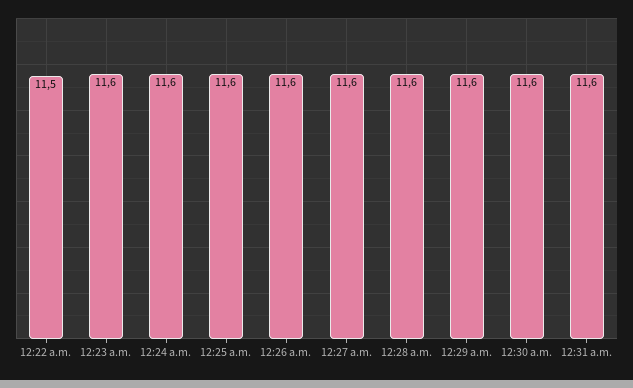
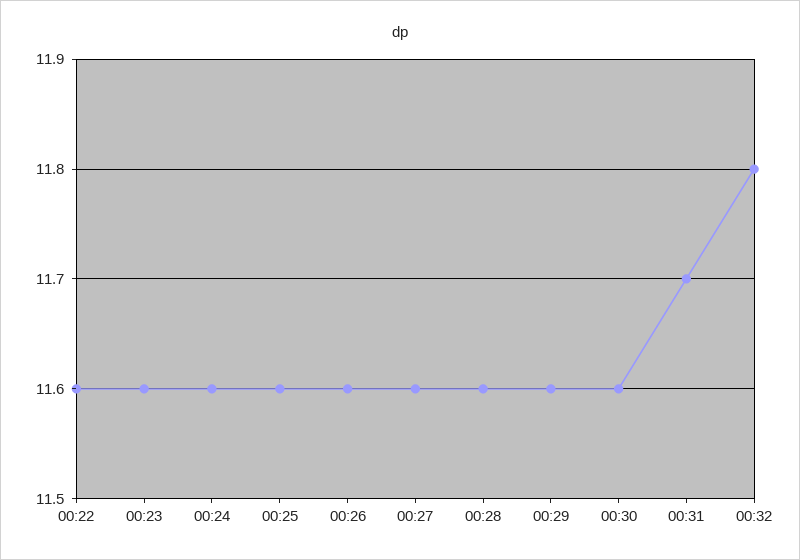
12:22 a.m.: 11.5 -> 11.6
12:31 a.m.: 11.6 -> 11.7
00:32: none -> 11.8

